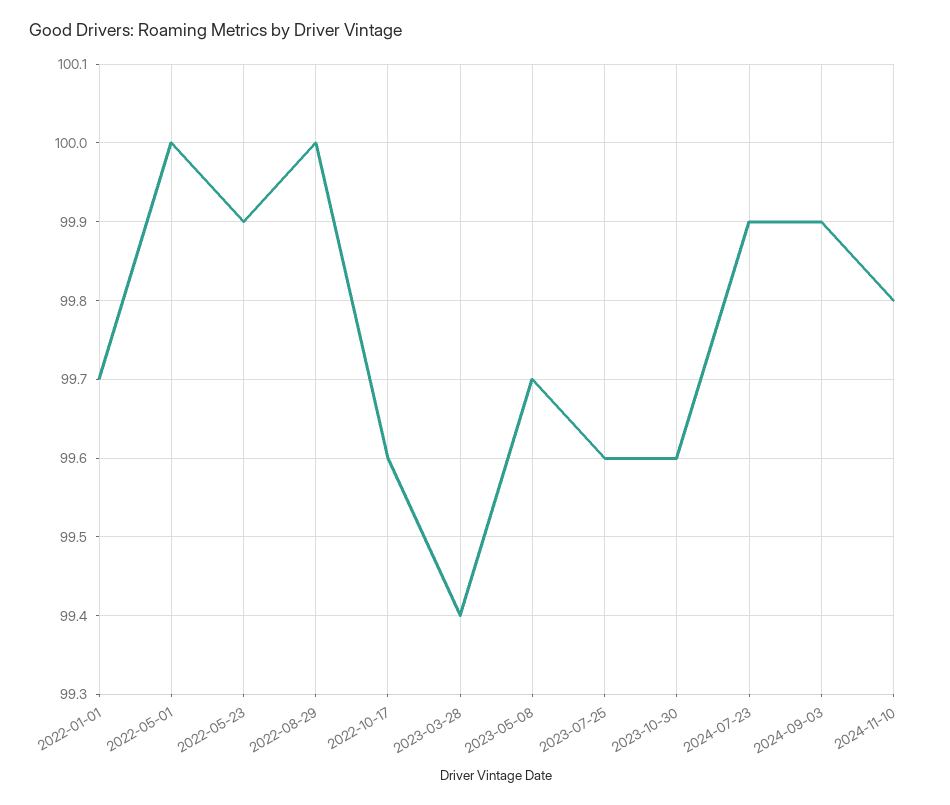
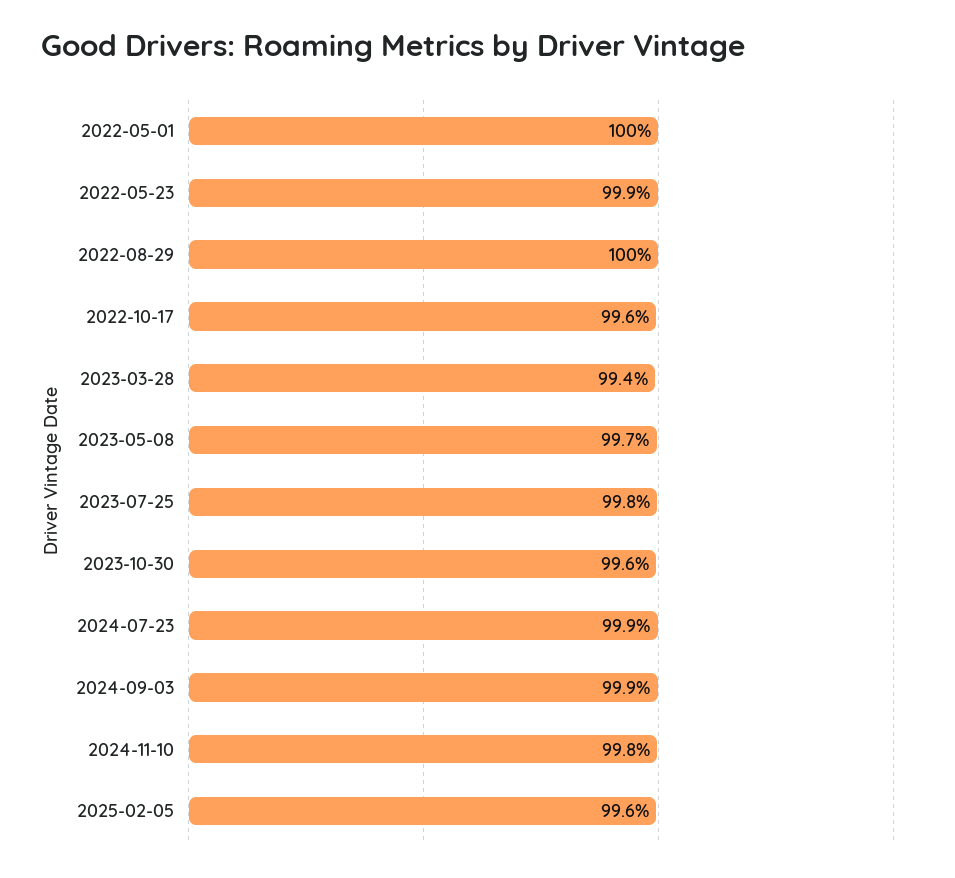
2022-01-01: 99.7 -> none
2023-07-25: 99.6 -> 99.8
2025-02-05: none -> 99.6

